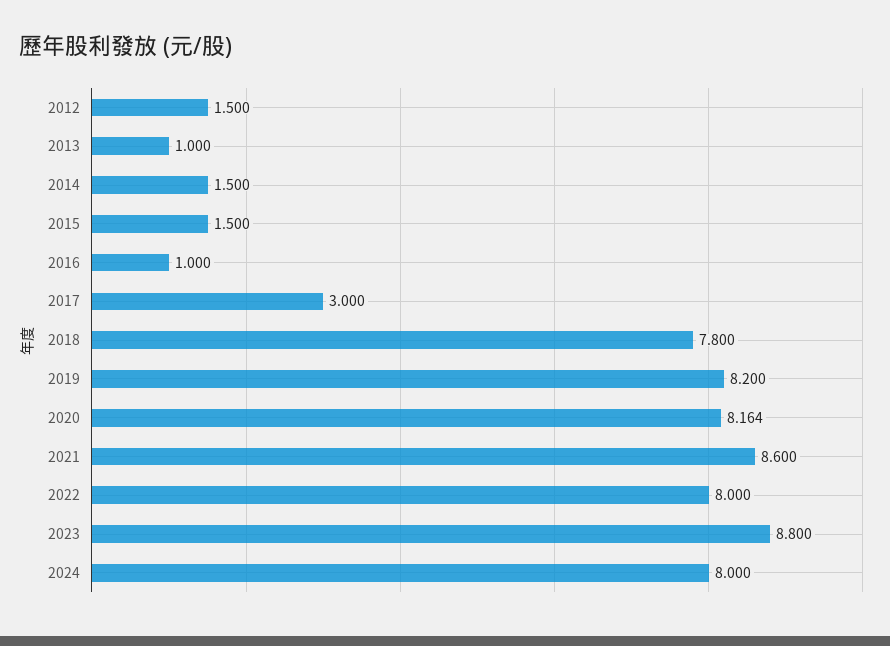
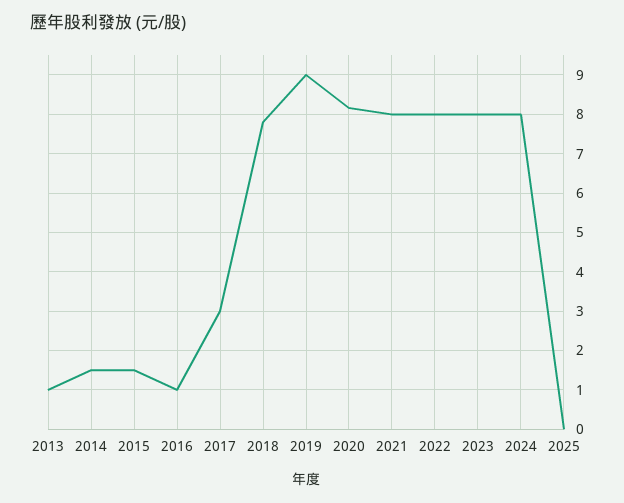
2012: 1.5 -> none
2019: 8.2 -> 9
2021: 8.6 -> 8
2023: 8.8 -> 8
2025: none -> 0

